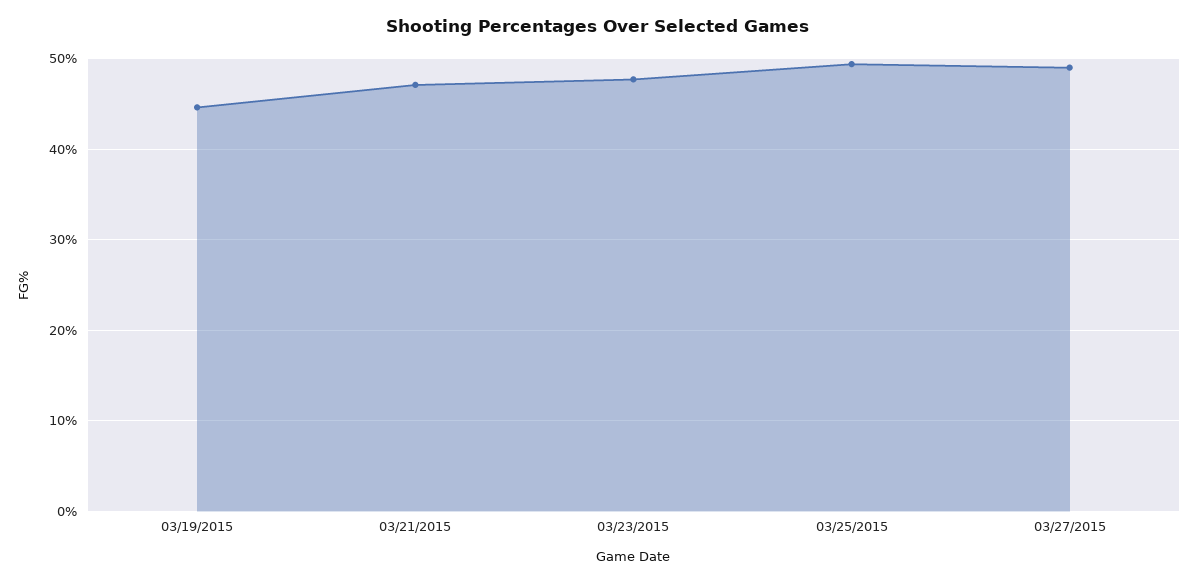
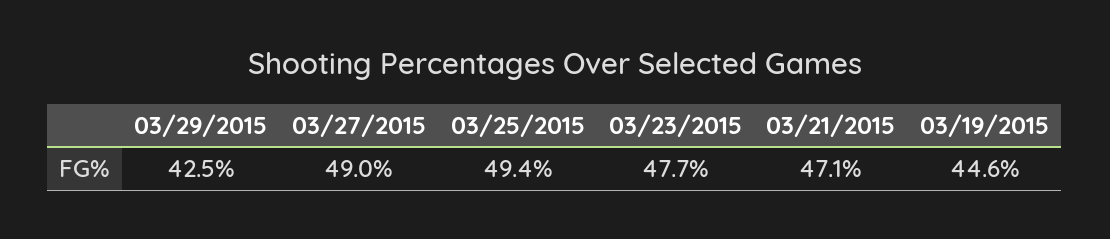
03/29/2015: none -> 42.5

